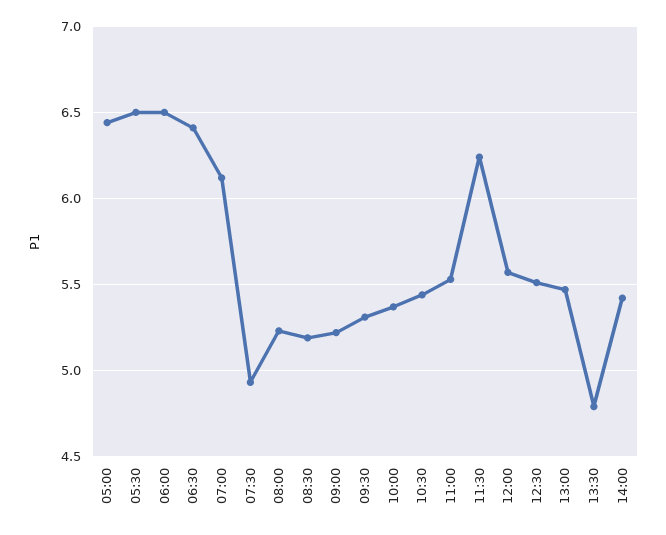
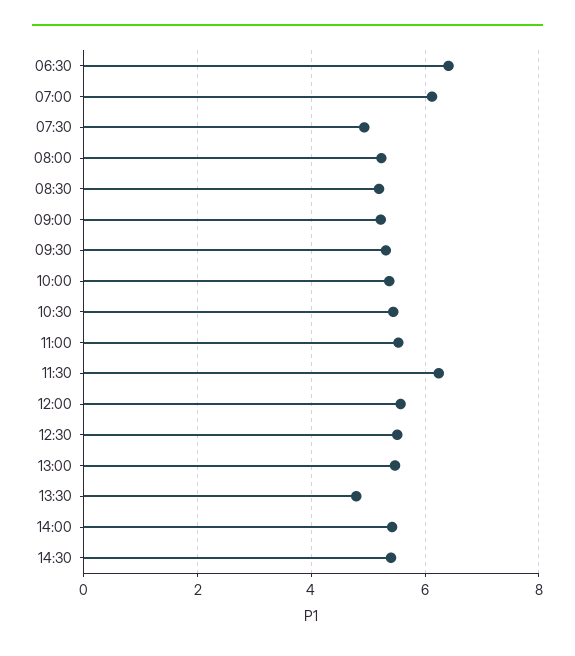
05:00: 6.45 -> none
05:30: 6.5 -> none
06:00: 6.5 -> none
14:30: none -> 5.4

